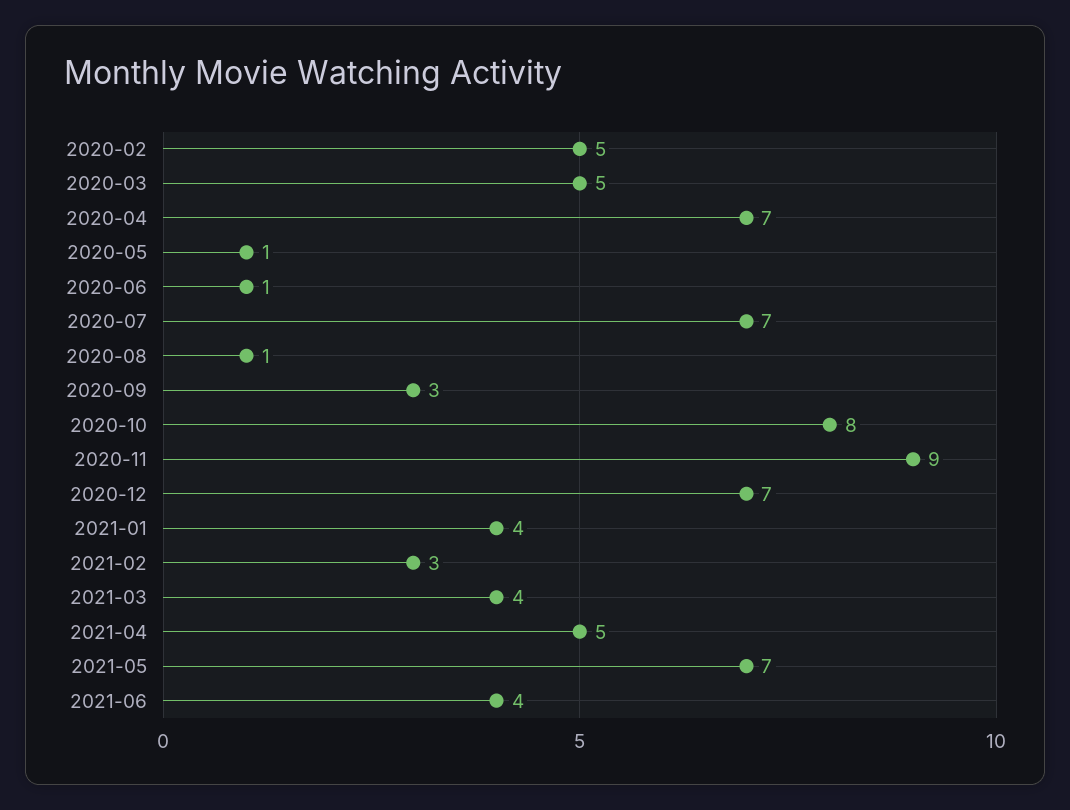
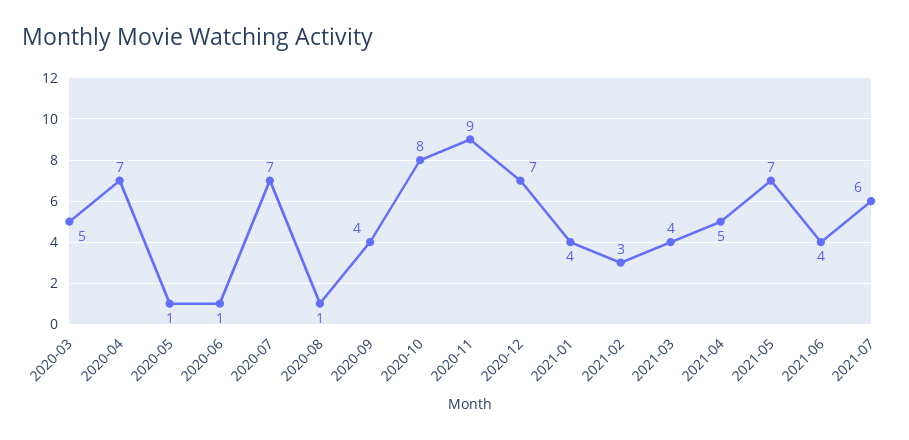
2020-02: 5 -> none
2020-09: 3 -> 4
2021-07: none -> 6

